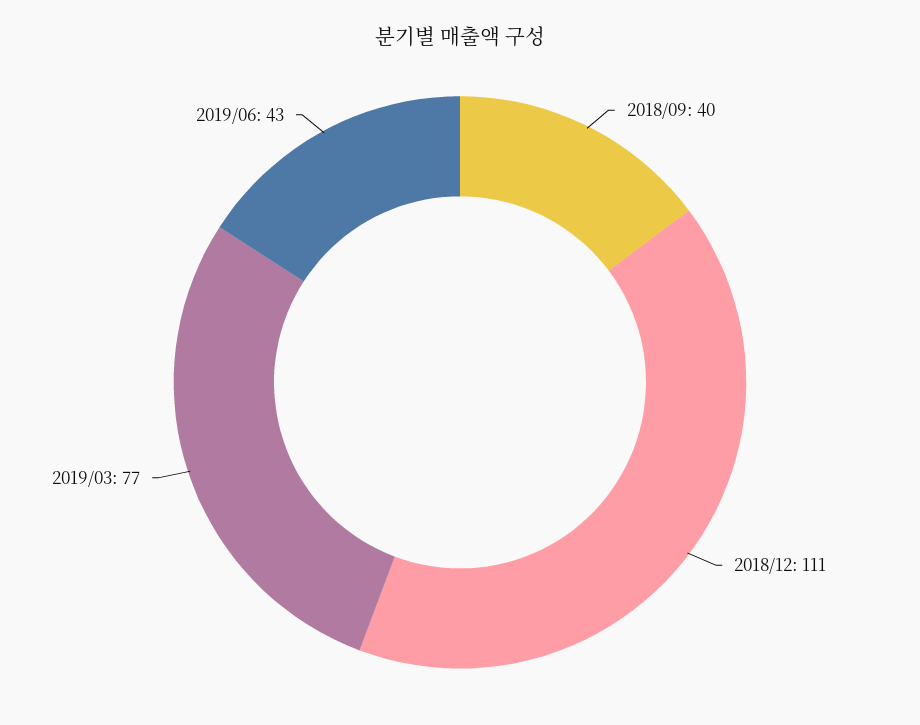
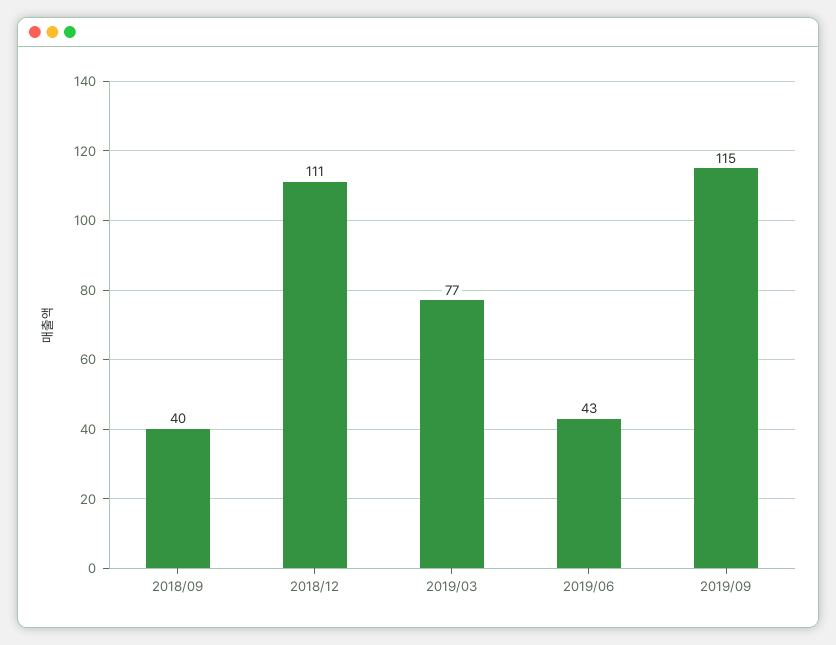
2019/09: none -> 115

